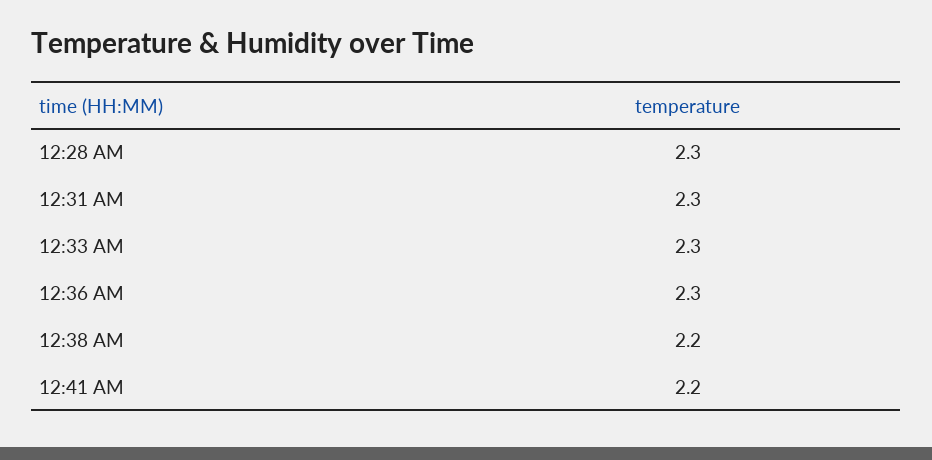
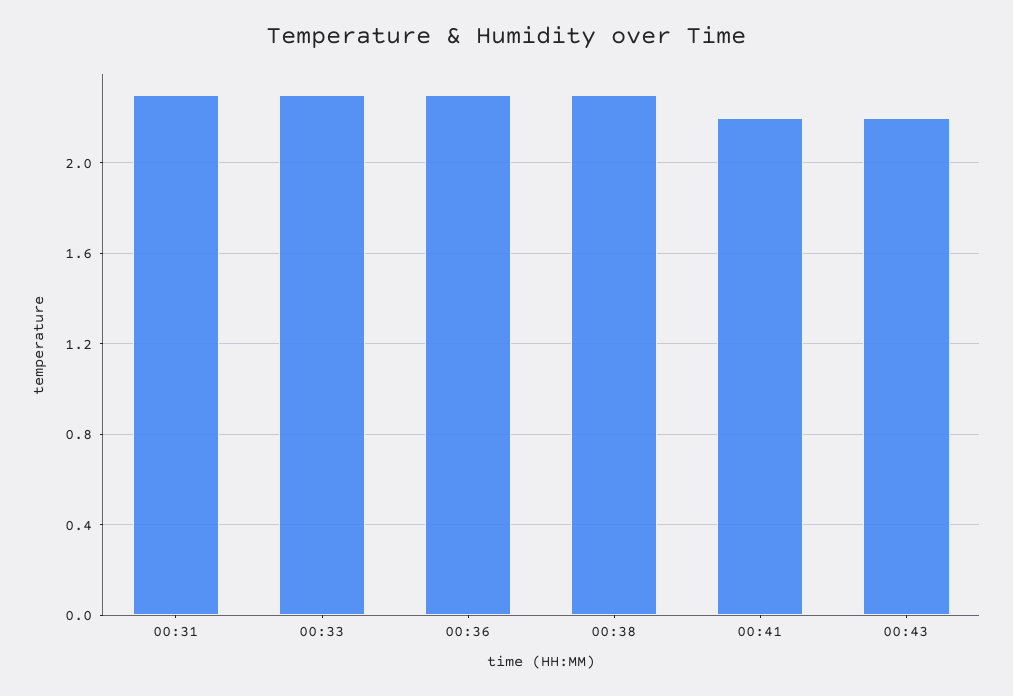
12:28 AM: 2.3 -> none
12:38 AM: 2.2 -> 2.3
00:43: none -> 2.2

